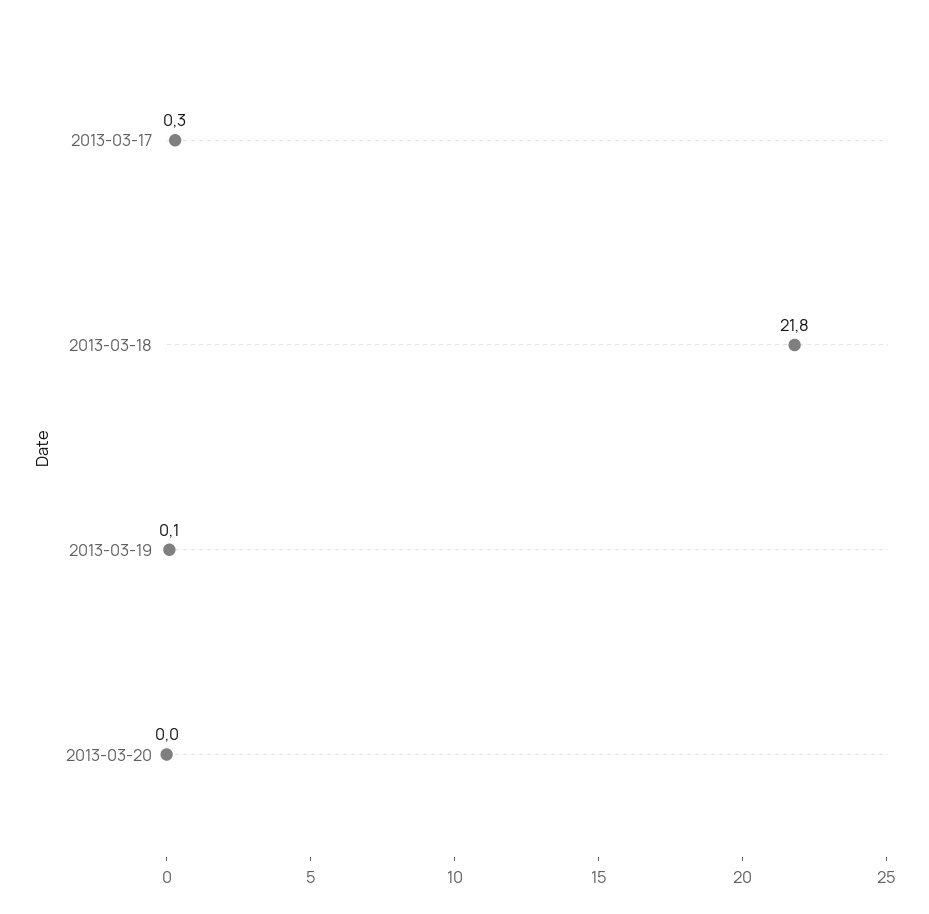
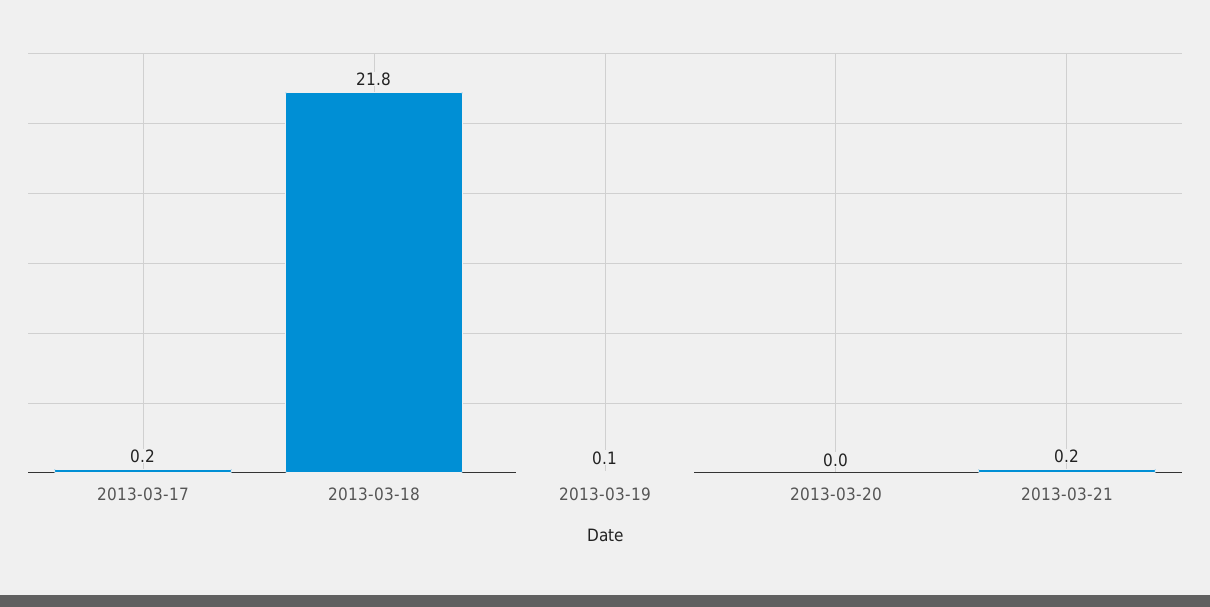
2013-03-17: 0.3 -> 0.2
2013-03-21: none -> 0.2

